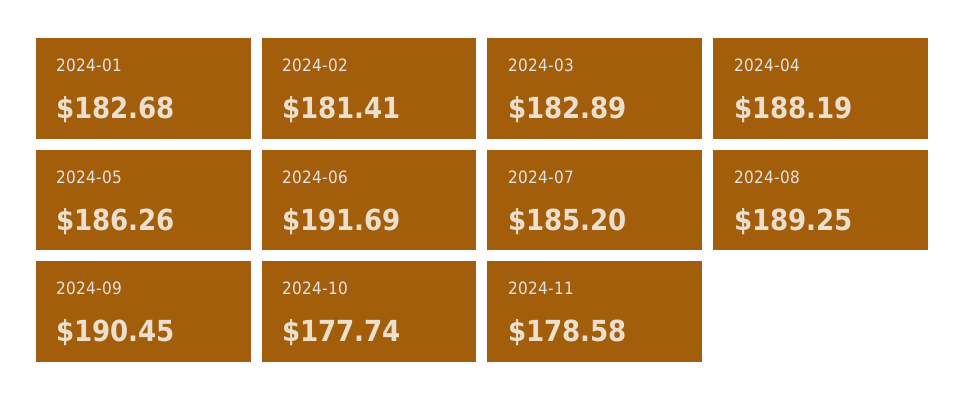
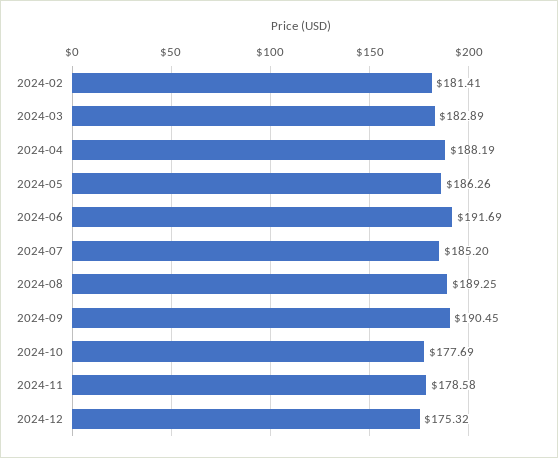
2024-01: 182.68 -> none
2024-10: 177.74 -> 177.69
2024-12: none -> 175.32

